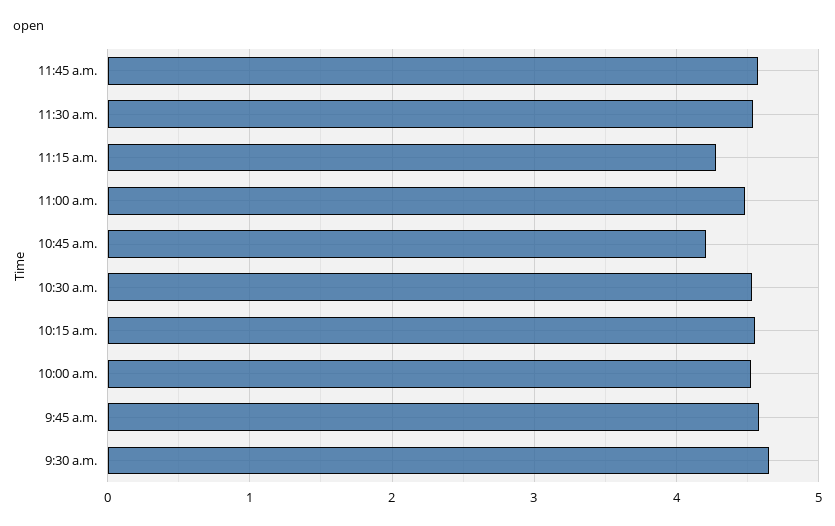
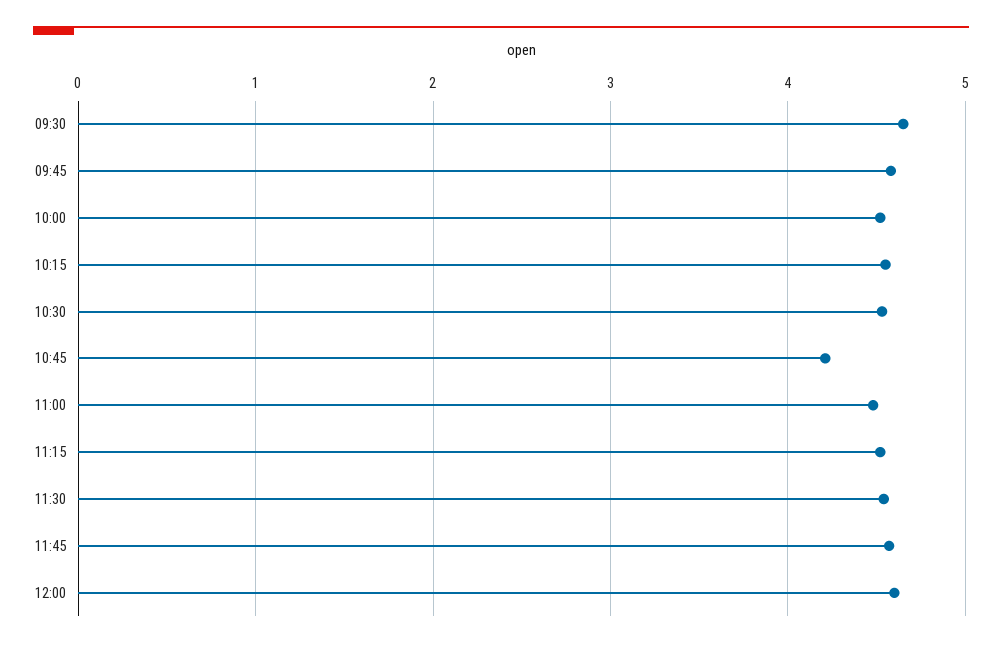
11:15 a.m.: 4.3 -> 4.5
12:00: none -> 4.6

